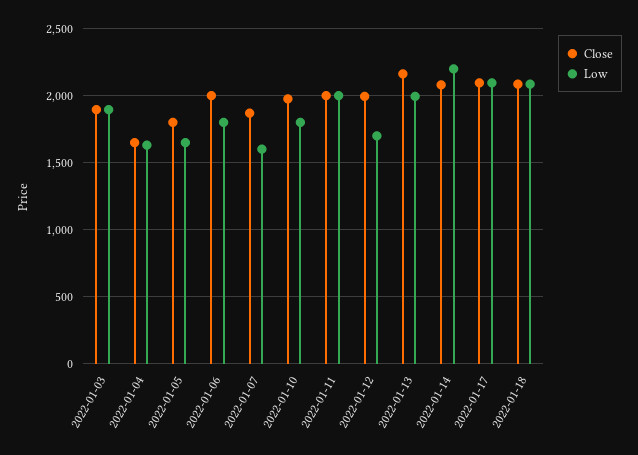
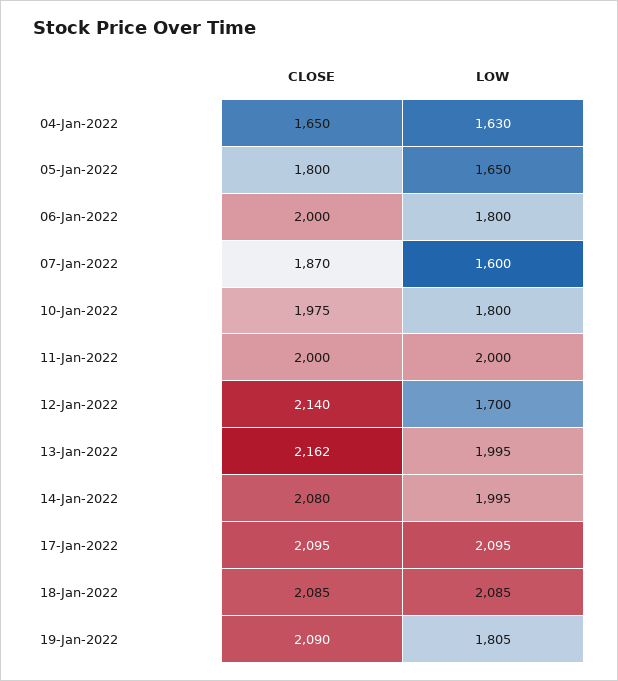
Close, 2022-01-03: 1900 -> none
Low, 2022-01-03: 1900 -> none
Close, 2022-01-12: 2000 -> 2140
Low, 2022-01-14: 2200 -> 1995
Close, 19-Jan-2022: none -> 2090
Low, 19-Jan-2022: none -> 1805

